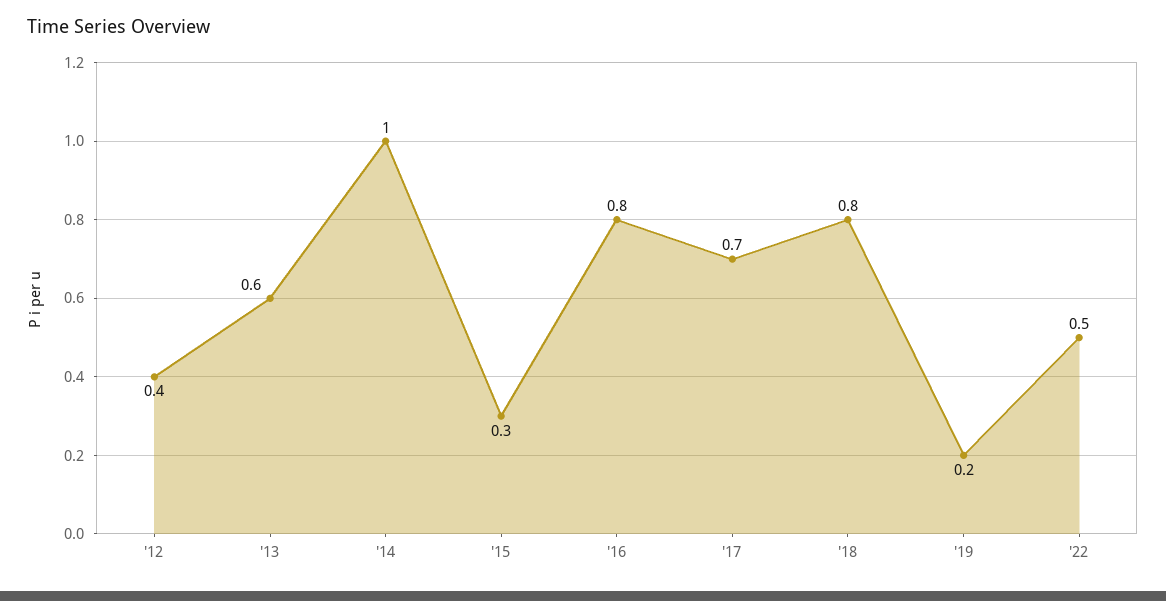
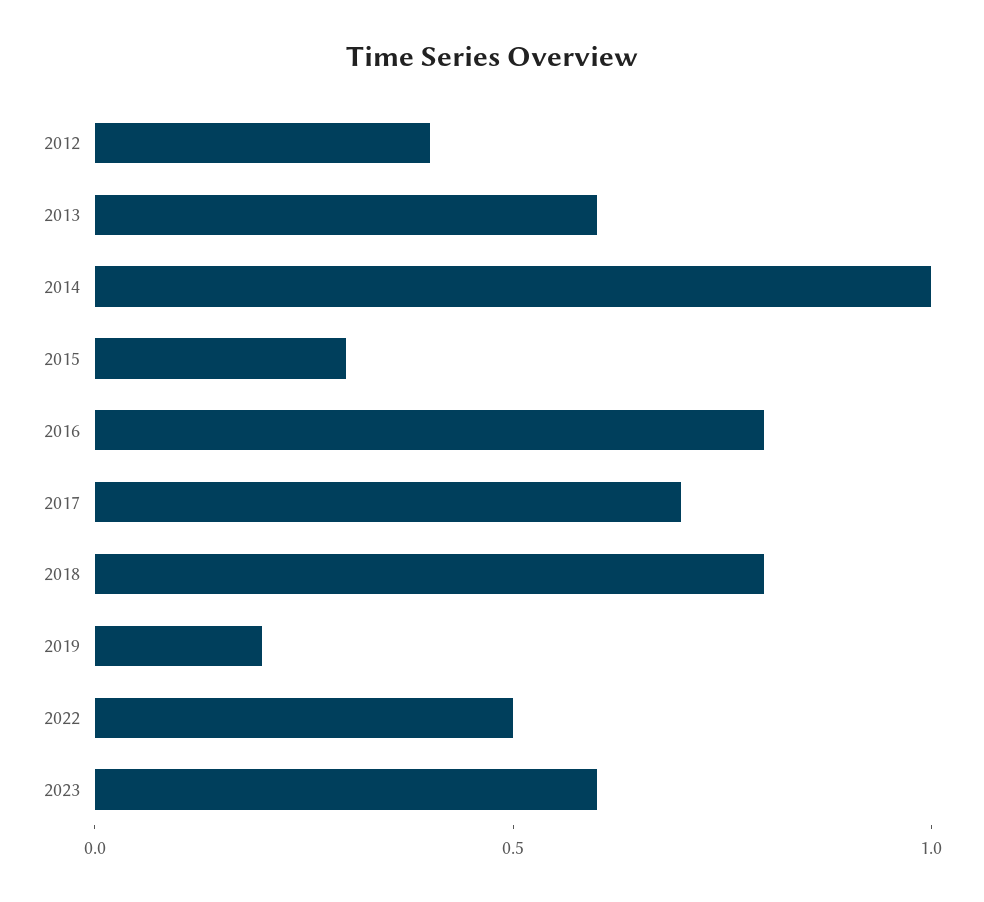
2023: none -> 0.6

